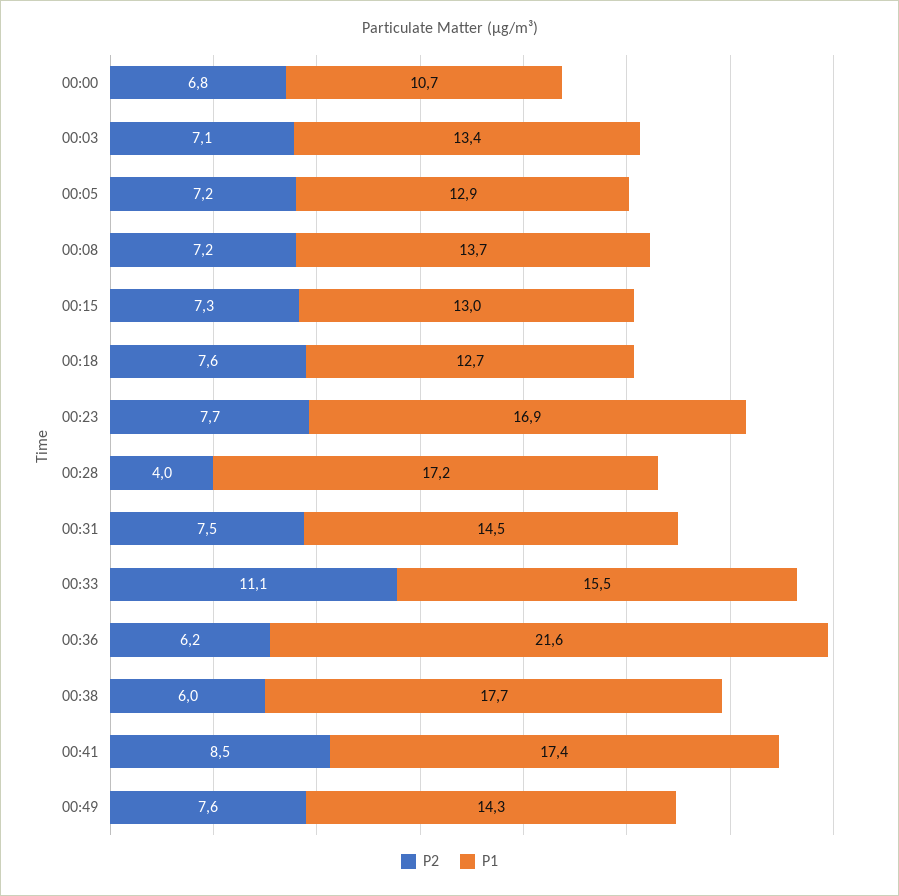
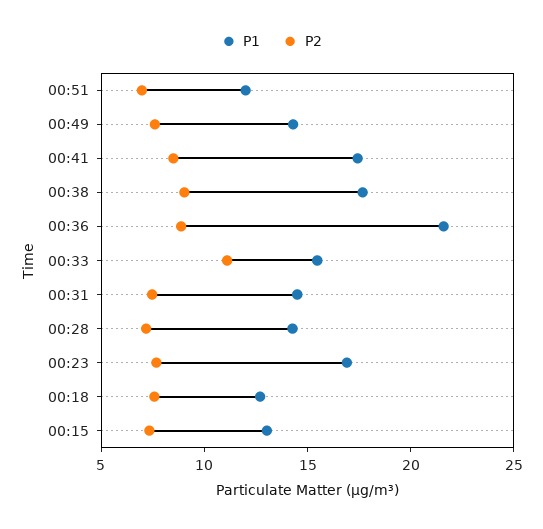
P2, 00:00: 6.8 -> none
P1, 00:00: 10.7 -> none
P2, 00:03: 7.1 -> none
P1, 00:03: 13.4 -> none
P2, 00:05: 7.2 -> none
P1, 00:05: 12.9 -> none
P2, 00:08: 7.2 -> none
P1, 00:08: 13.7 -> none
P2, 00:28: 4 -> 7
P1, 00:28: 17.2 -> 14
P2, 00:36: 6.2 -> 9
P2, 00:38: 6 -> 9
P1, 00:51: none -> 12
P2, 00:51: none -> 7

